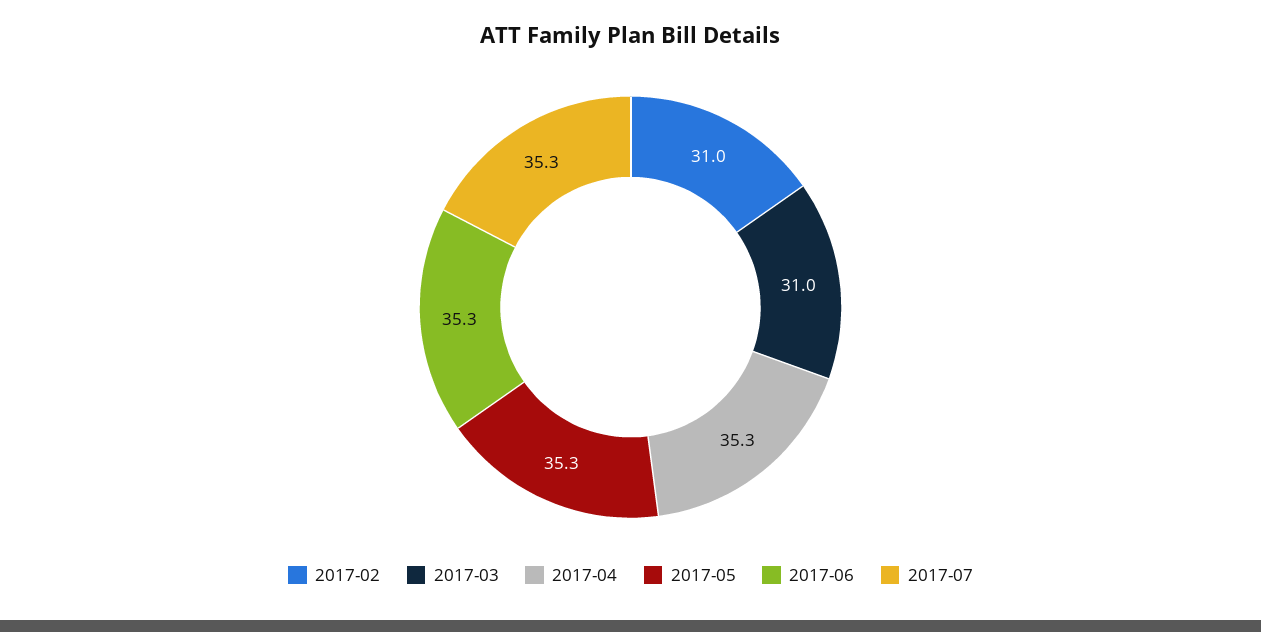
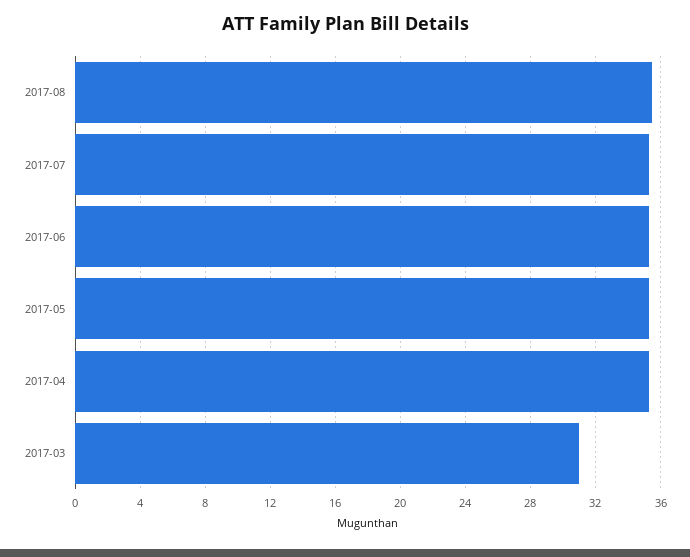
2017-02: 31 -> none
2017-08: none -> 35.5

